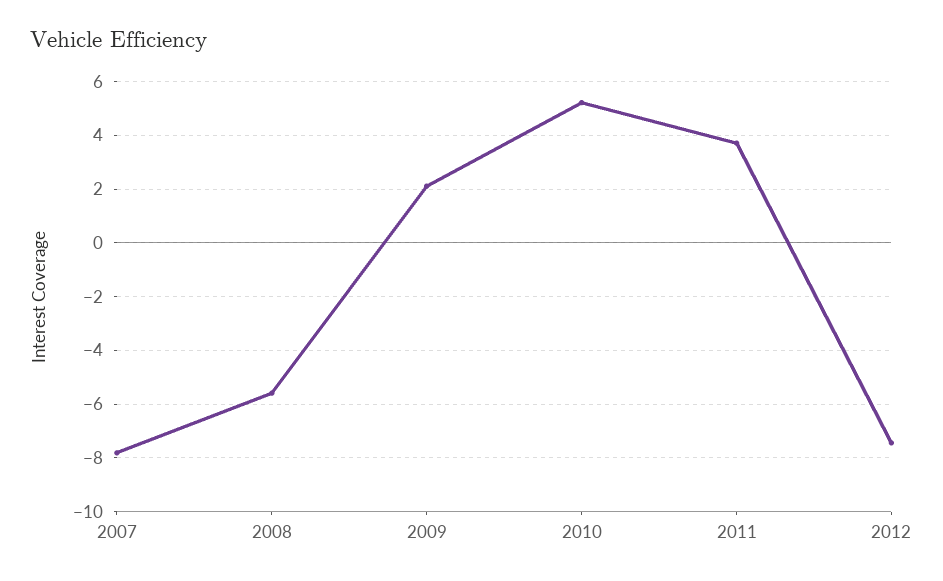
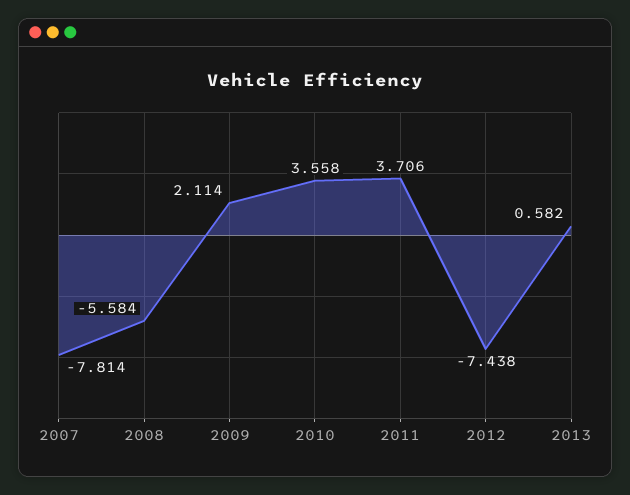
2010: 5.25 -> 3.558
2013: none -> 0.582

